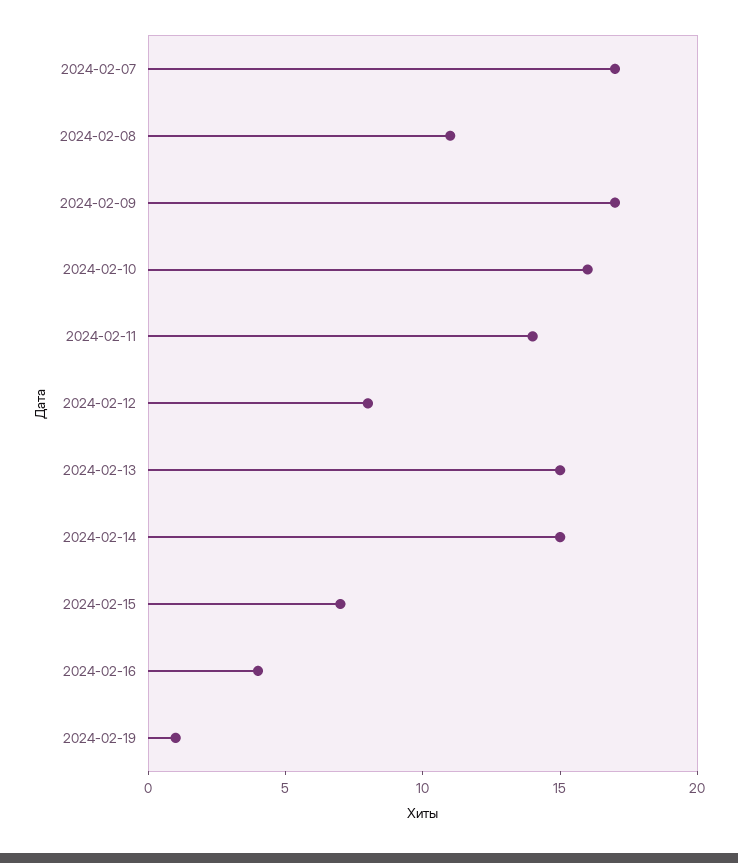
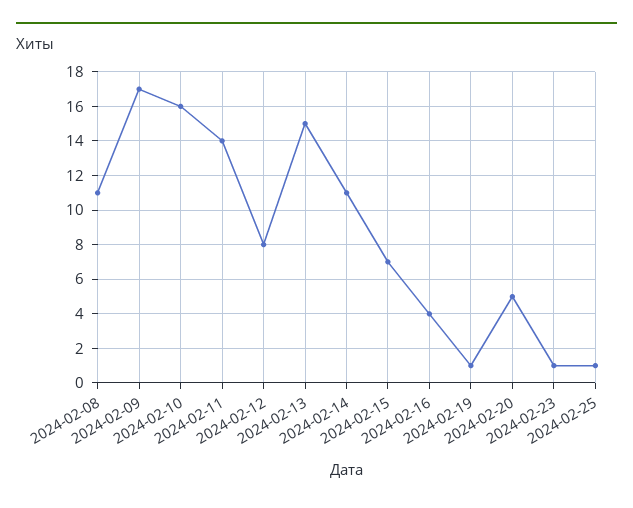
2024-02-07: 17 -> none
2024-02-14: 15 -> 11
2024-02-20: none -> 5
2024-02-23: none -> 1
2024-02-25: none -> 1

